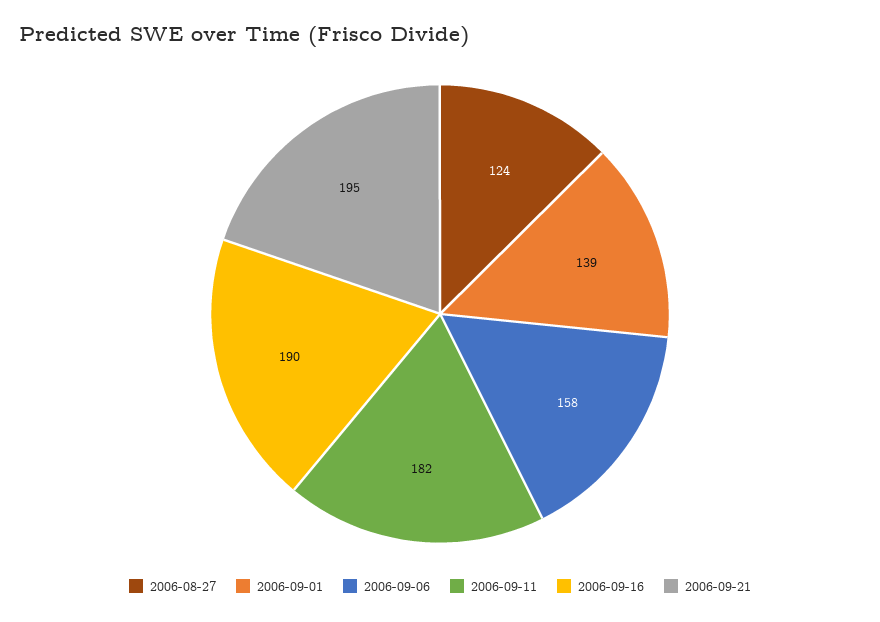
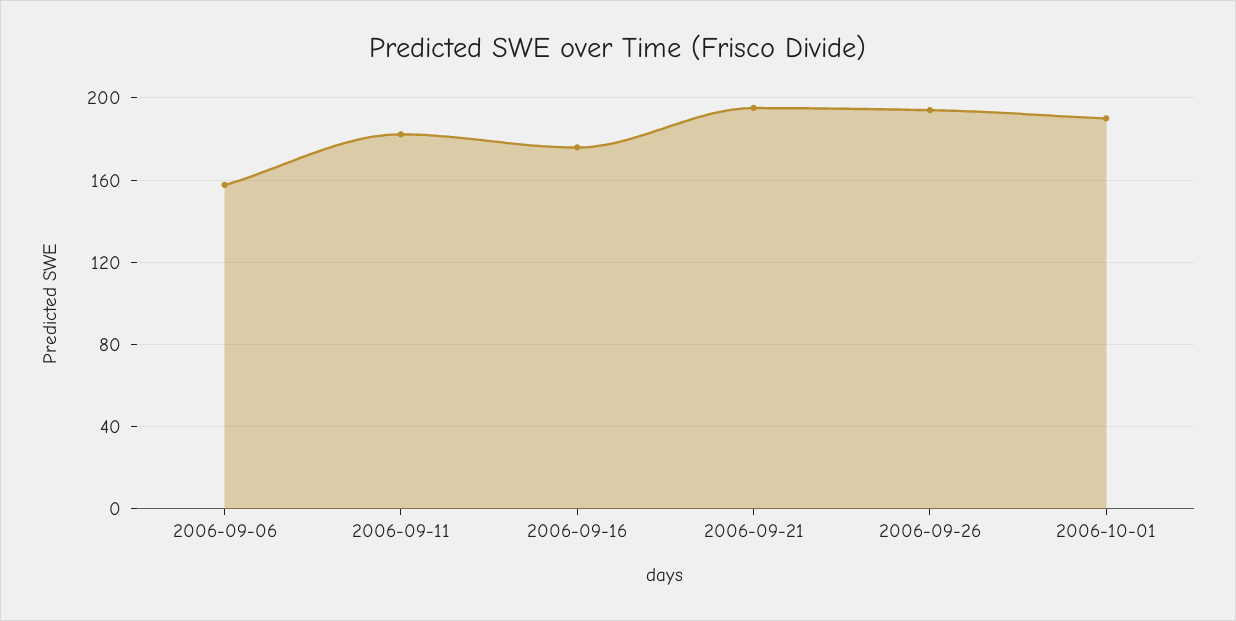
2006-08-27: 124 -> none
2006-09-01: 139 -> none
2006-09-16: 190 -> 175
2006-09-26: none -> 195
2006-10-01: none -> 190

